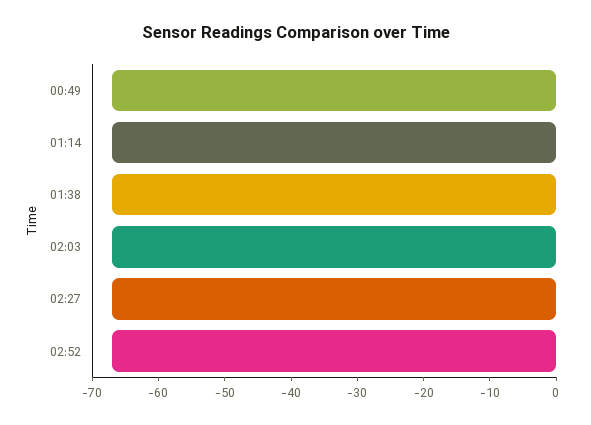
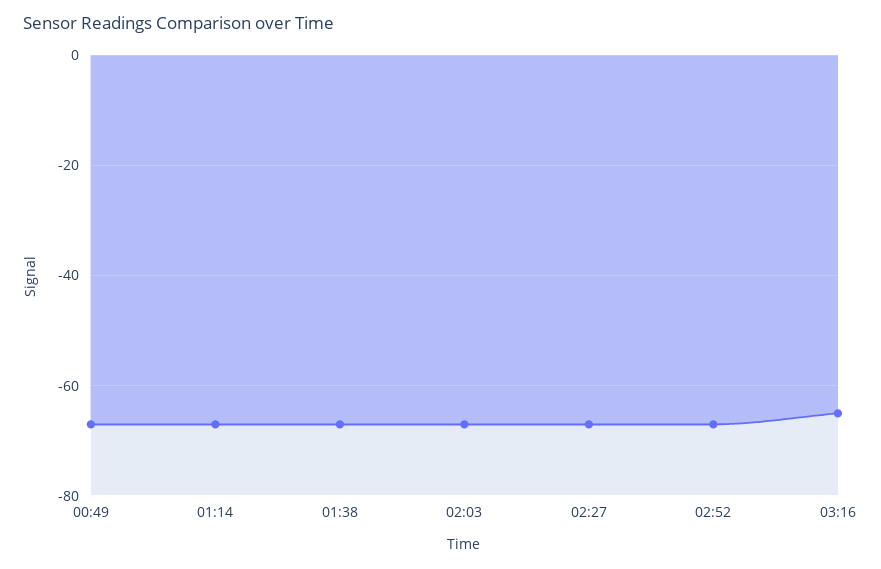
03:16: none -> -65

